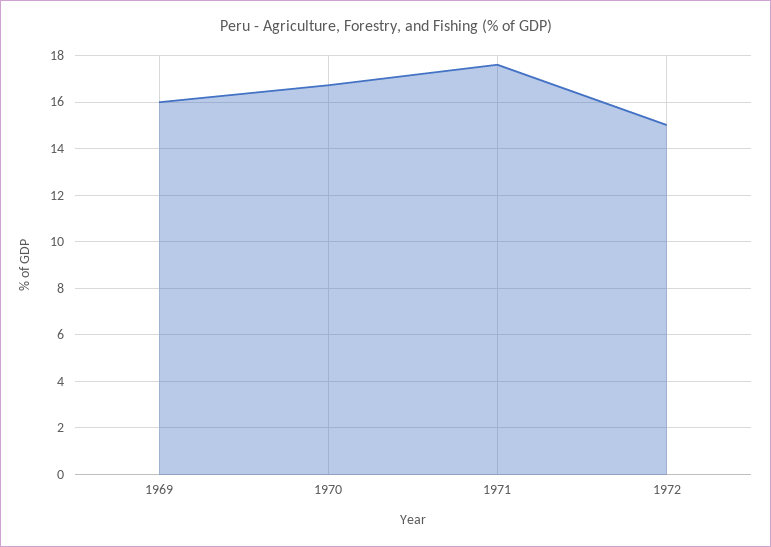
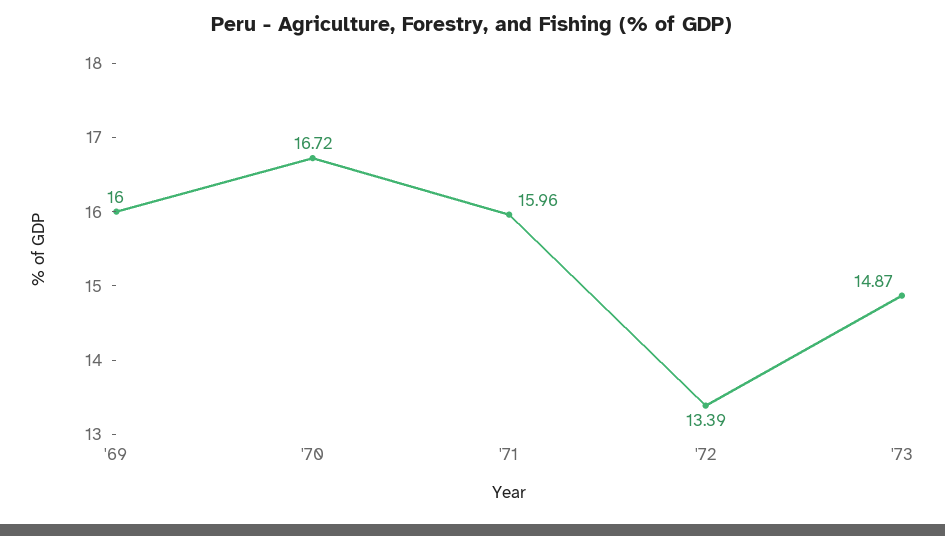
1971: 17.5 -> 15.96
1972: 15 -> 13.39
'73: none -> 14.87

